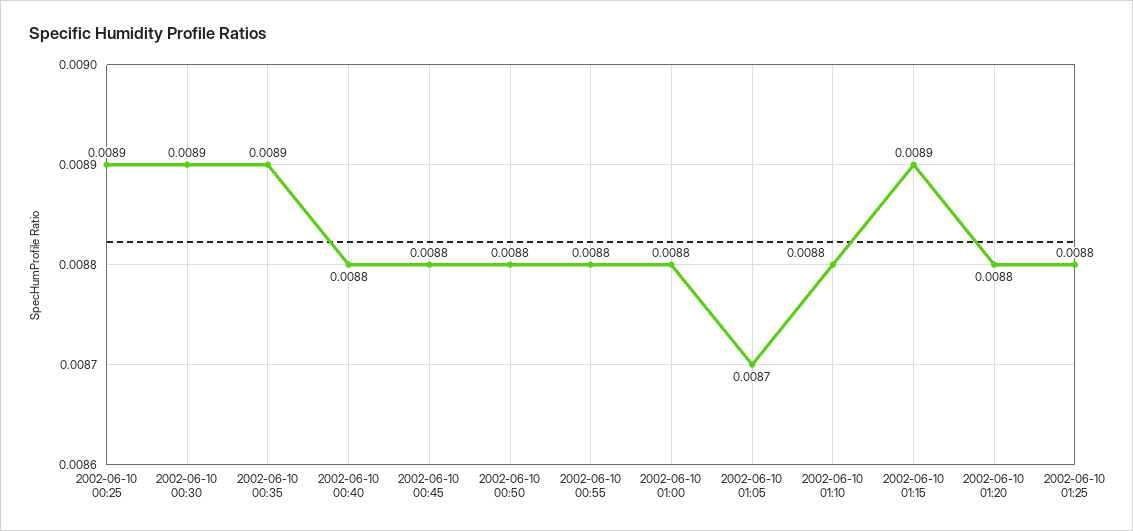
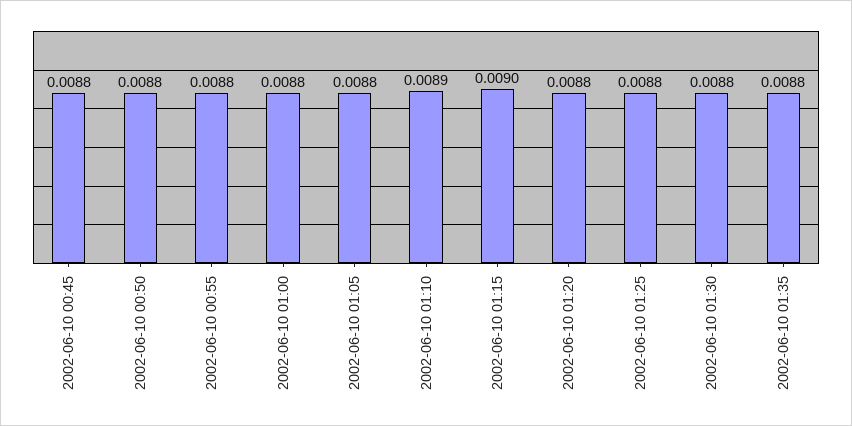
2002-06-10 00:25: 0.0089 -> none
2002-06-10 00:30: 0.0089 -> none
2002-06-10 00:35: 0.0089 -> none
2002-06-10 00:40: 0.0088 -> none
2002-06-10 01:05: 0.0087 -> 0.0088
2002-06-10 01:10: 0.0088 -> 0.0089
2002-06-10 01:15: 0.0089 -> 0.009
2002-06-10 01:30: none -> 0.0088
2002-06-10 01:35: none -> 0.0088

